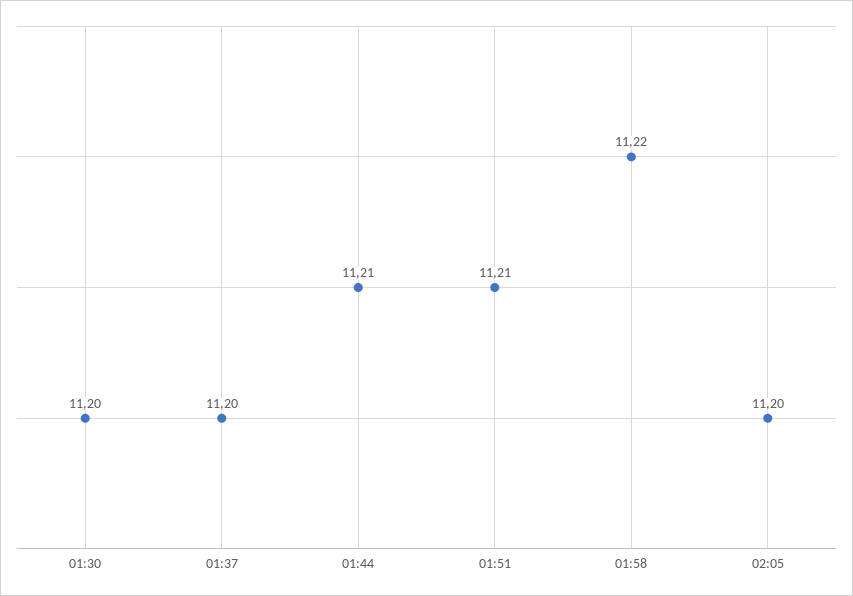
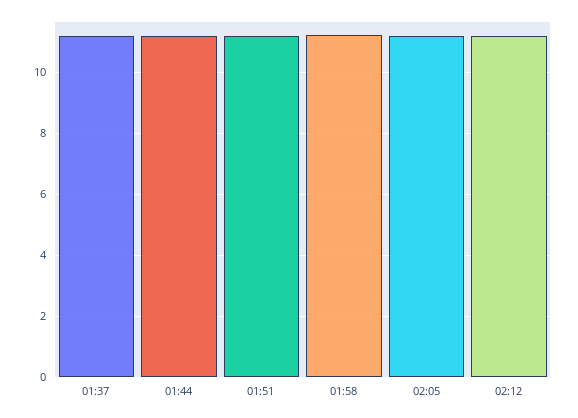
01:30: 11.2 -> none
02:12: none -> 11.2

